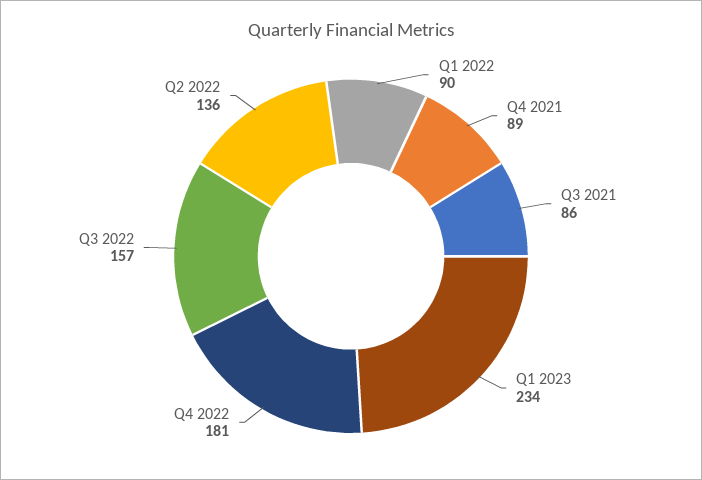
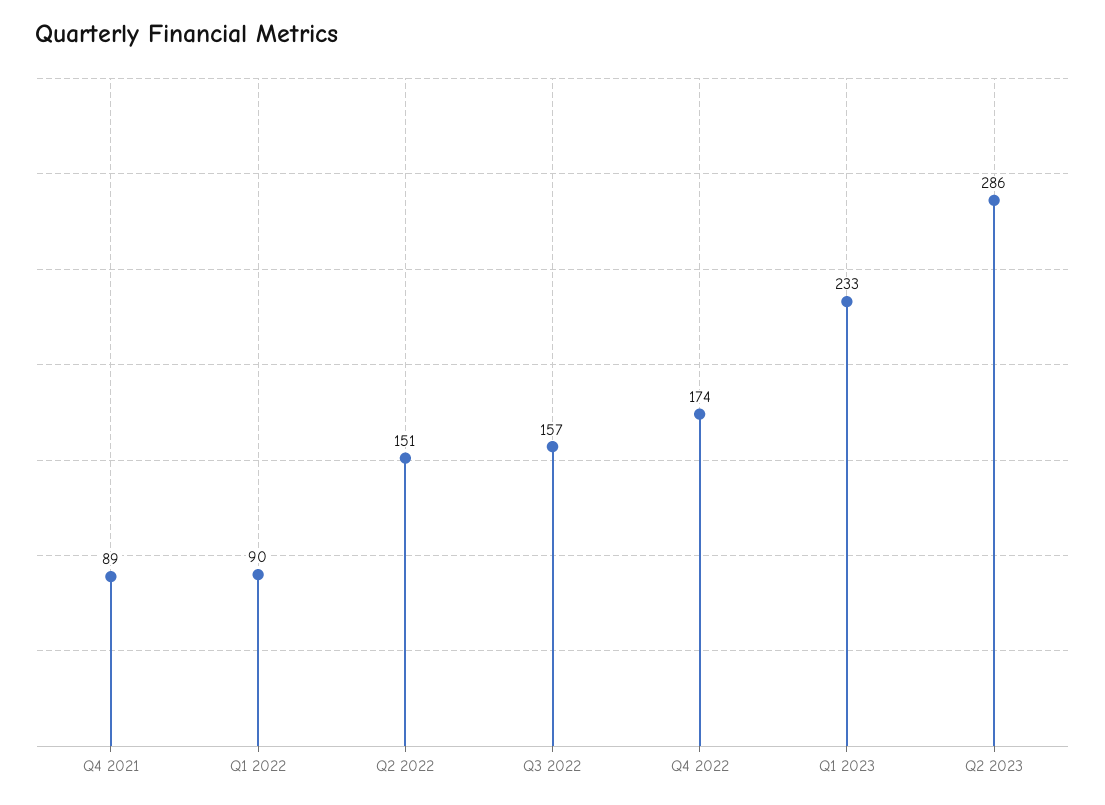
Q3 2021: 86 -> none
Q1 2023: 234 -> 233
Q4 2022: 181 -> 174
Q2 2022: 136 -> 151
Q2 2023: none -> 286

